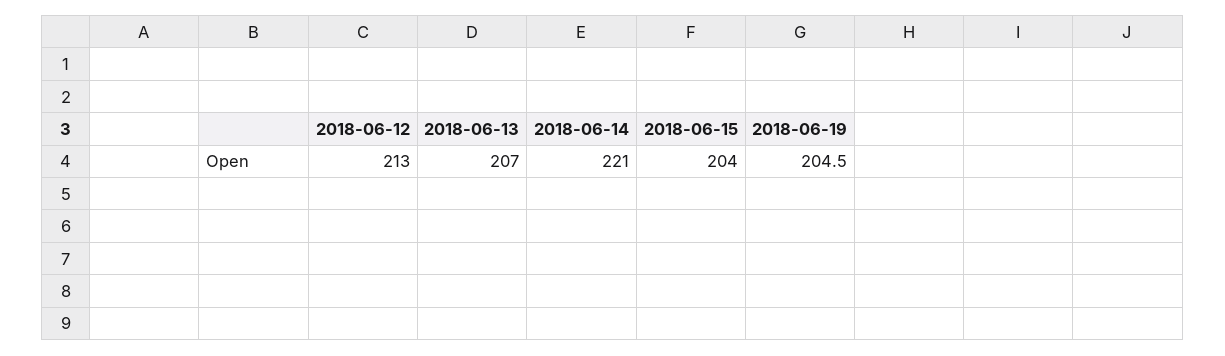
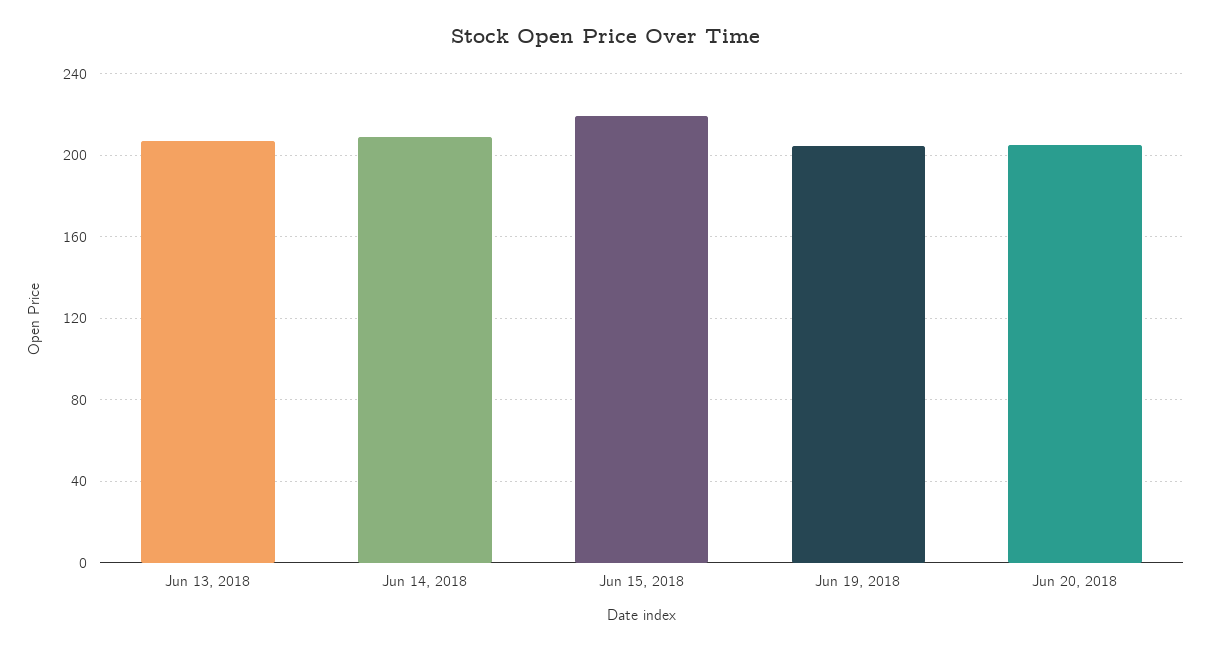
2018-06-12: 213 -> none
2018-06-14: 221 -> 210
2018-06-15: 204 -> 220
Jun 20, 2018: none -> 205

